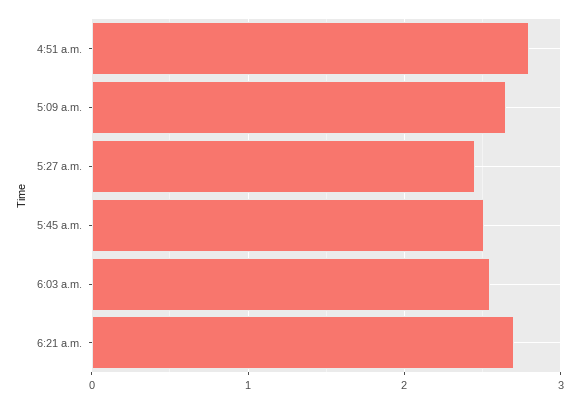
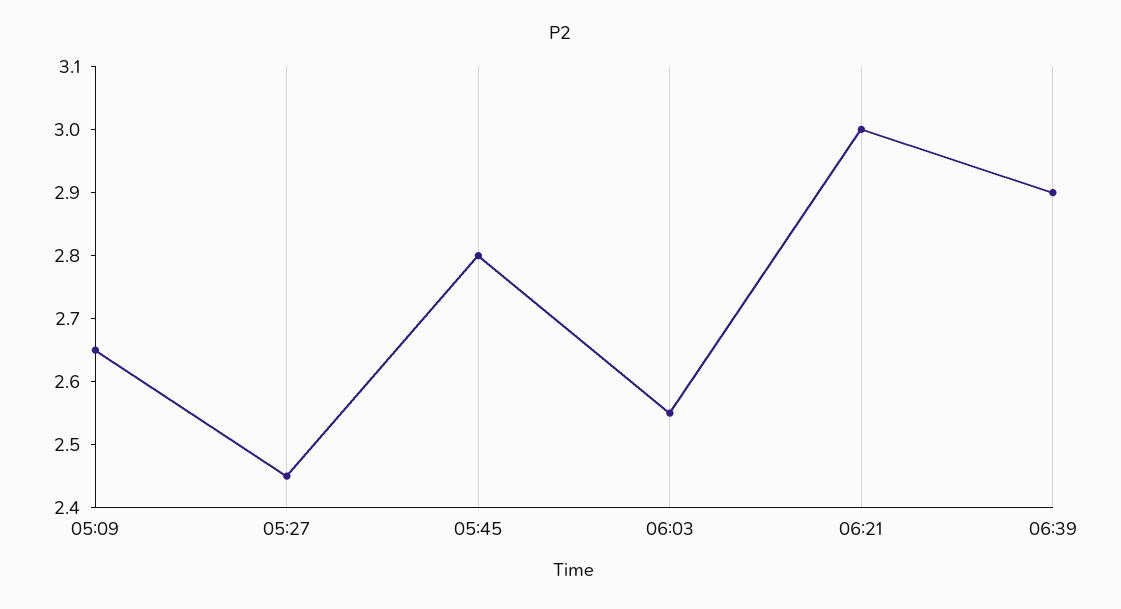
4:51 a.m.: 2.8 -> none
5:45 a.m.: 2.5 -> 2.8
6:21 a.m.: 2.7 -> 3
06:39: none -> 2.9

